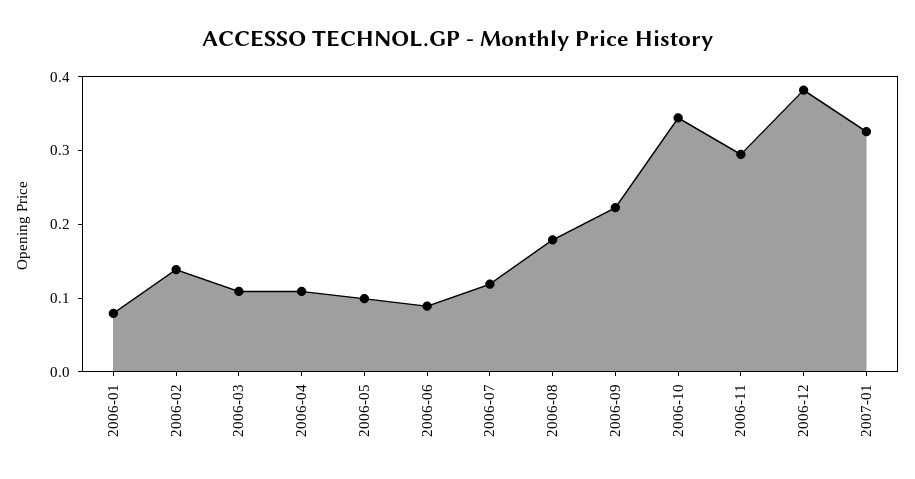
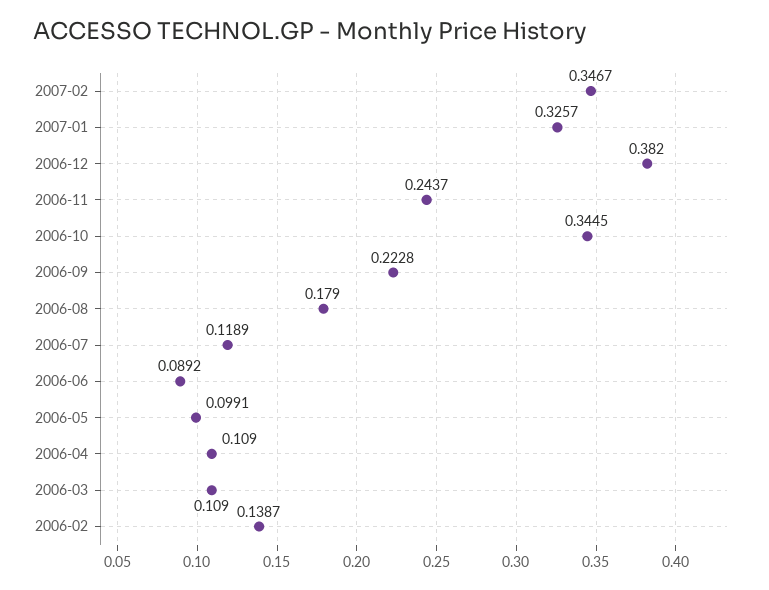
2006-01: 0.08 -> none
2006-11: 0.3 -> 0.2437
2007-02: none -> 0.3467

